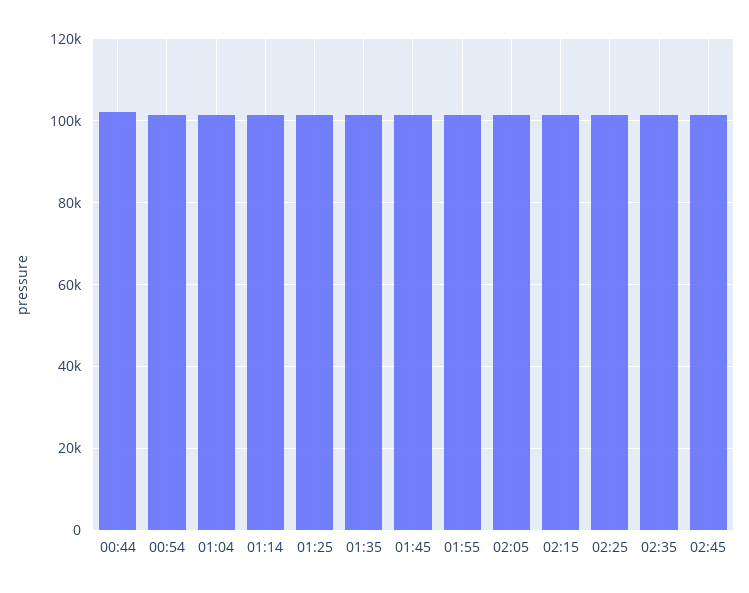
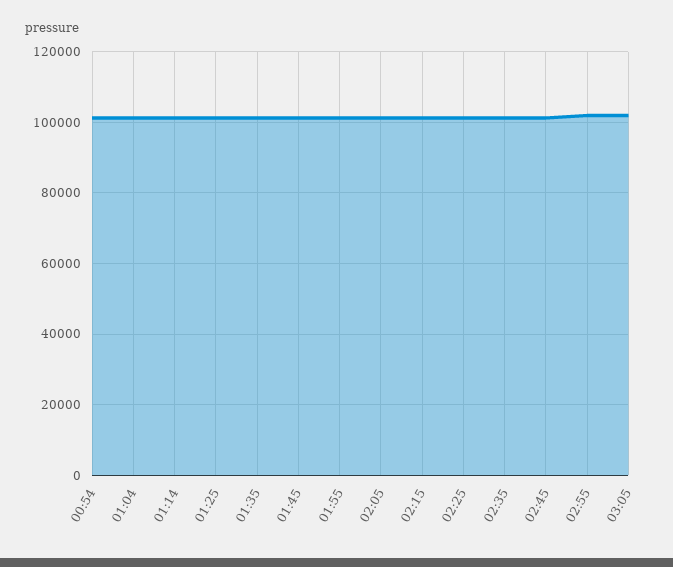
00:44: 102000 -> none
02:55: none -> 102000
03:05: none -> 102000

